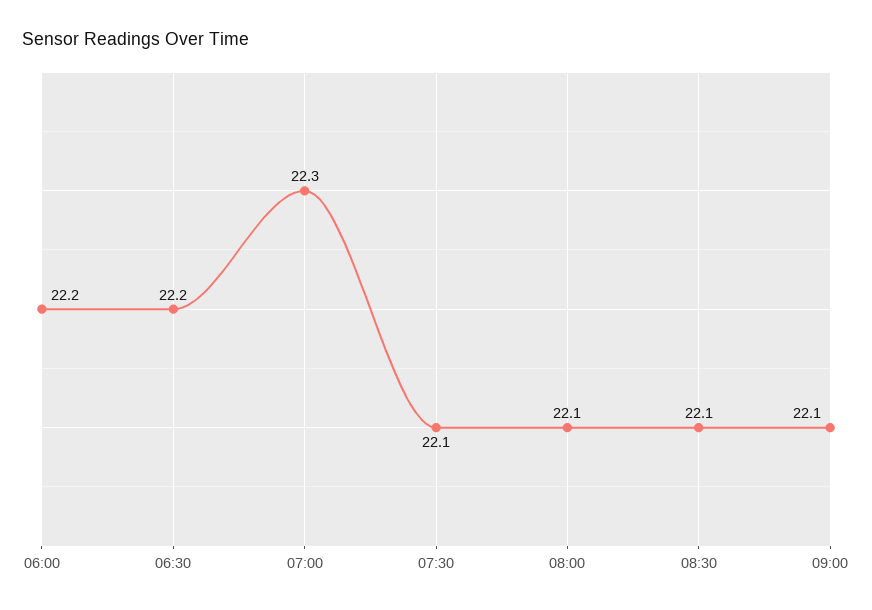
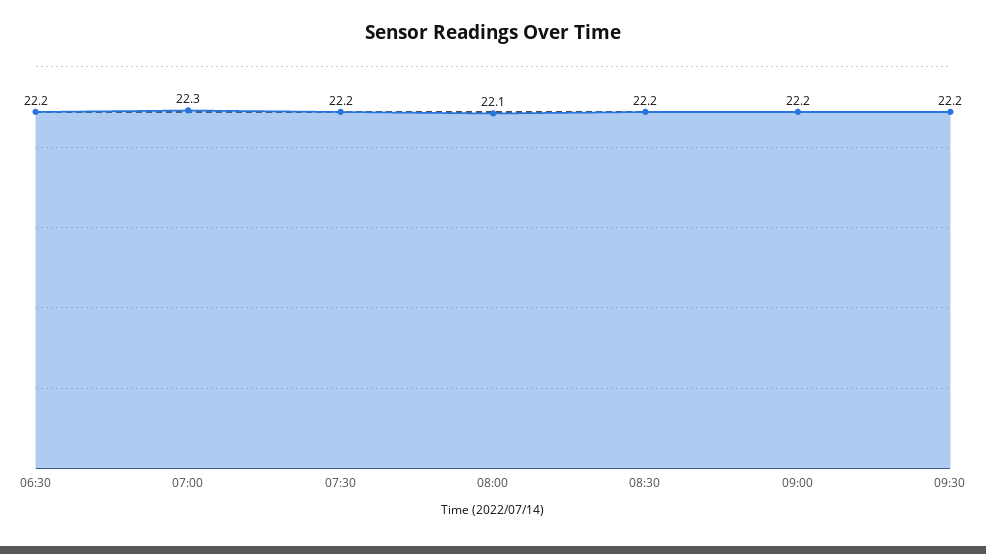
06:00: 22.2 -> none
07:30: 22.1 -> 22.2
08:30: 22.1 -> 22.2
09:00: 22.1 -> 22.2
09:30: none -> 22.2

